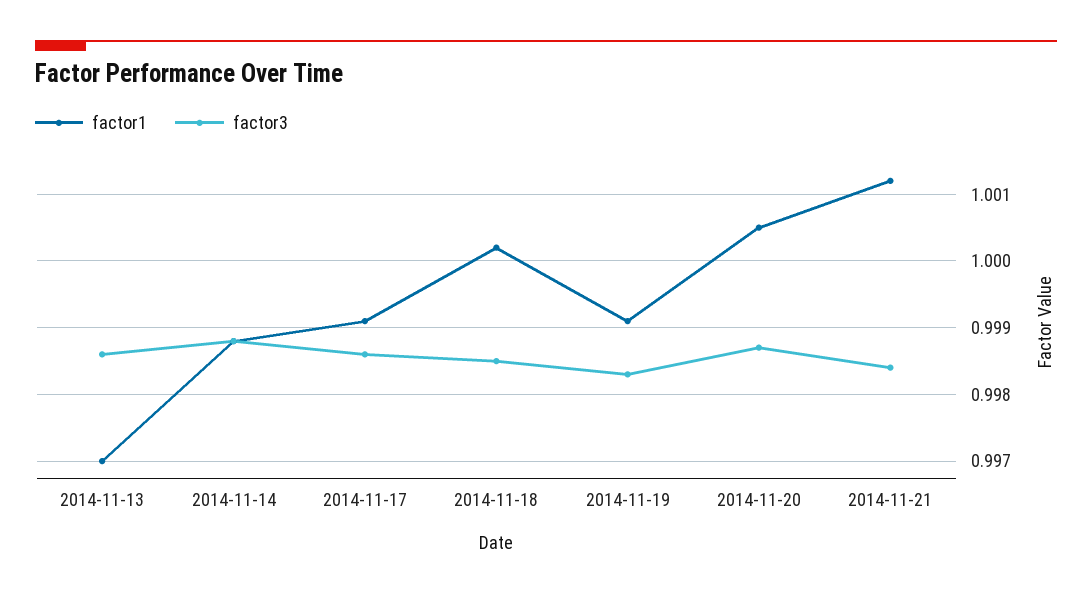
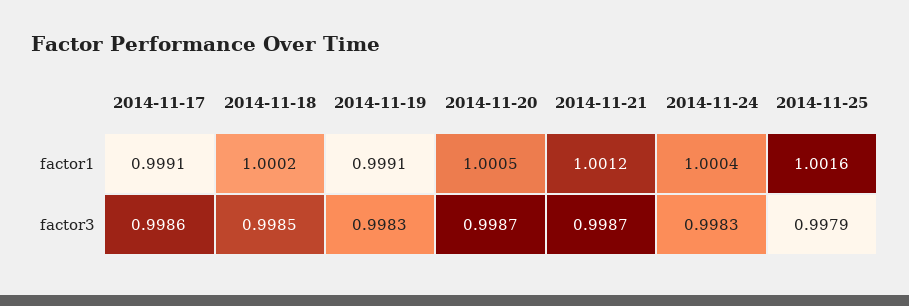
factor1, 2014-11-13: 0.997 -> none
factor3, 2014-11-13: 0.9986 -> none
factor1, 2014-11-14: 0.9988 -> none
factor3, 2014-11-14: 0.9988 -> none
factor3, 2014-11-21: 0.9984 -> 0.9987
factor1, 2014-11-24: none -> 1.0004
factor1, 2014-11-25: none -> 1.0016
factor3, 2014-11-24: none -> 0.9983
factor3, 2014-11-25: none -> 0.9979

